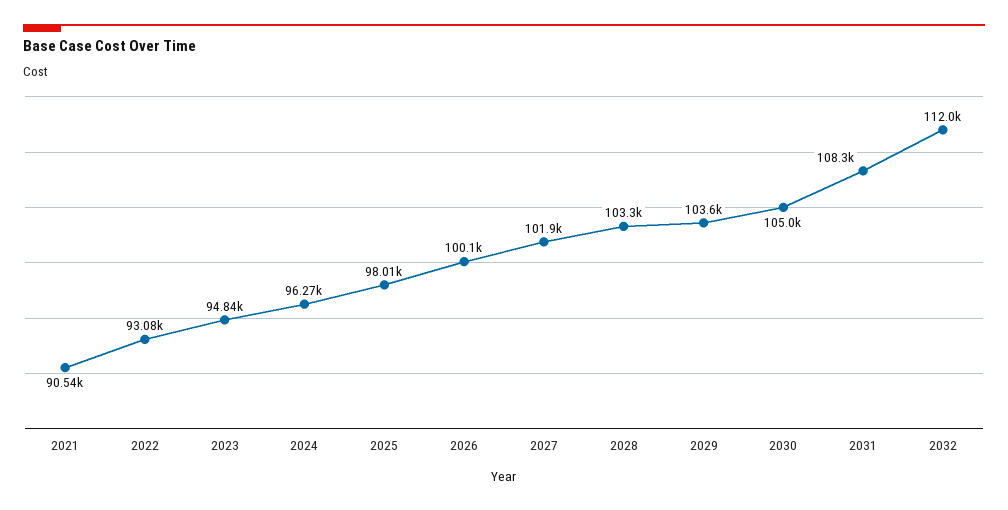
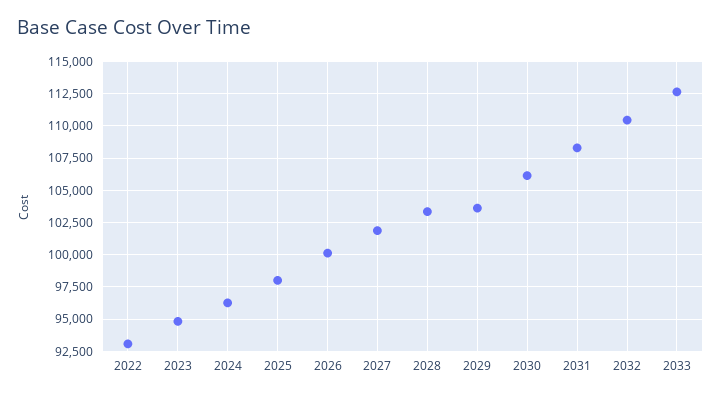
2021: 90540 -> none
2030: 105000 -> 106000
2032: 112000 -> 110500
2033: none -> 112500

